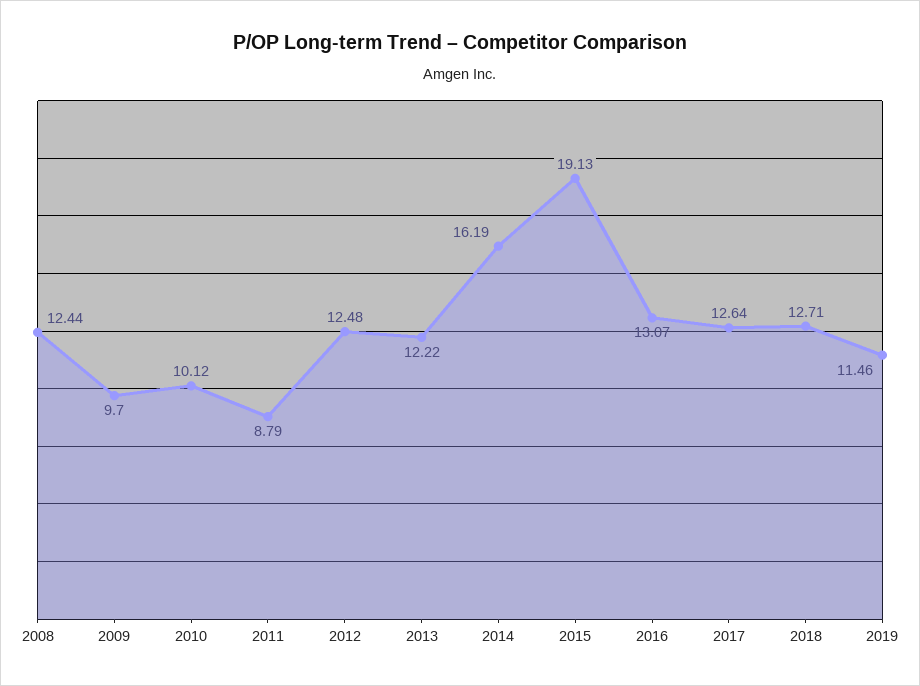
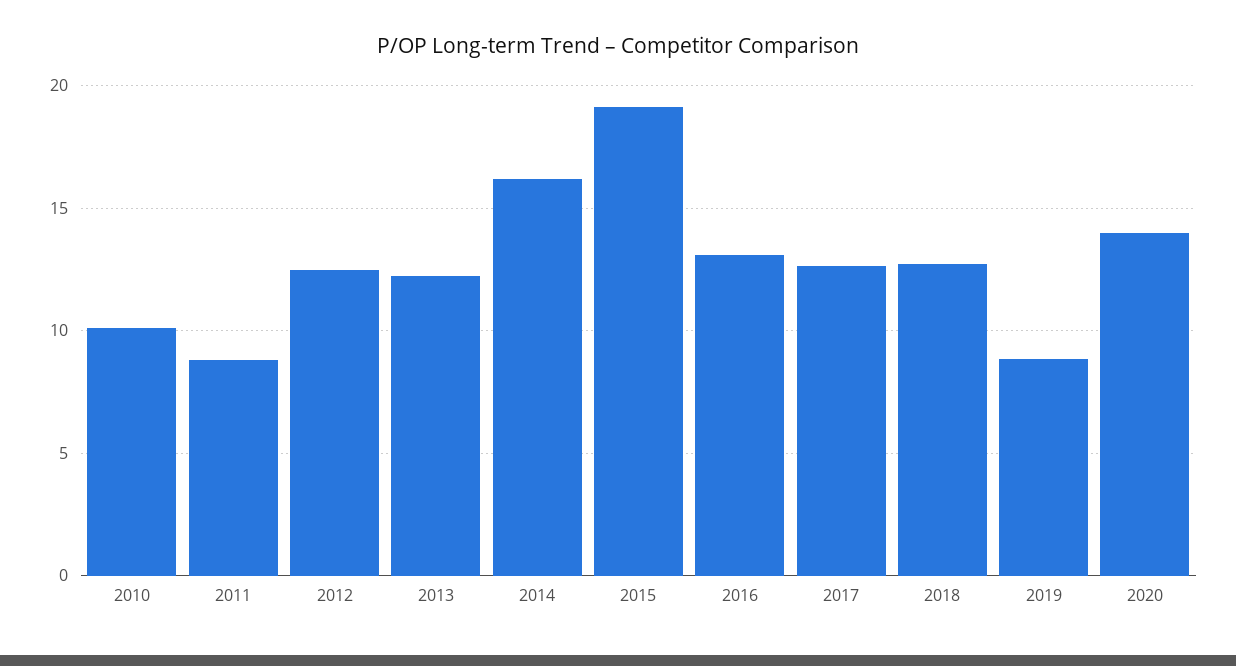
2008: 12.44 -> none
2009: 9.7 -> none
2019: 11.46 -> 9
2020: none -> 14

